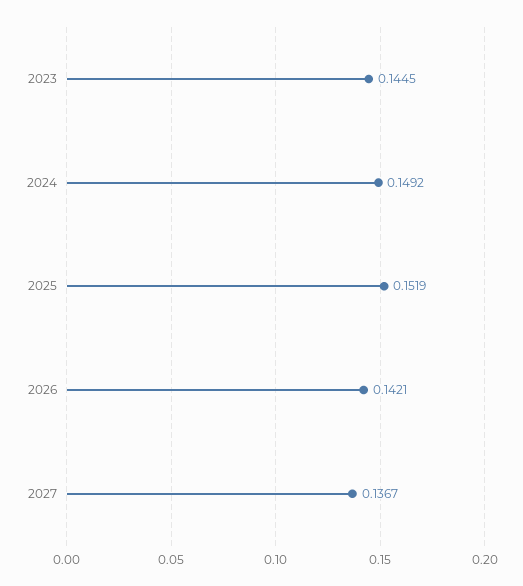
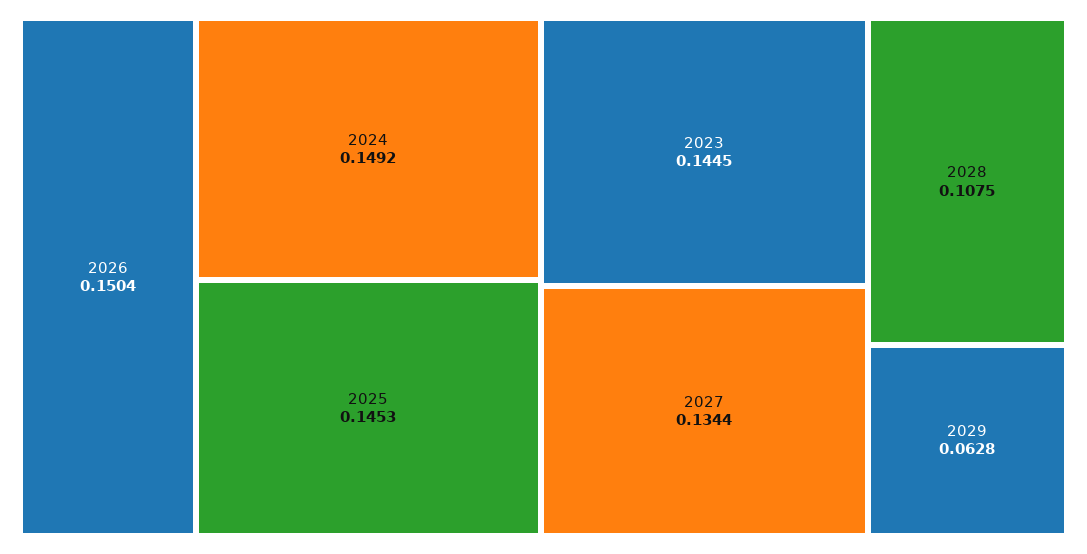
2025: 0.1519 -> 0.1453
2026: 0.1421 -> 0.1504
2027: 0.1367 -> 0.1344
2028: none -> 0.1075
2029: none -> 0.0628

